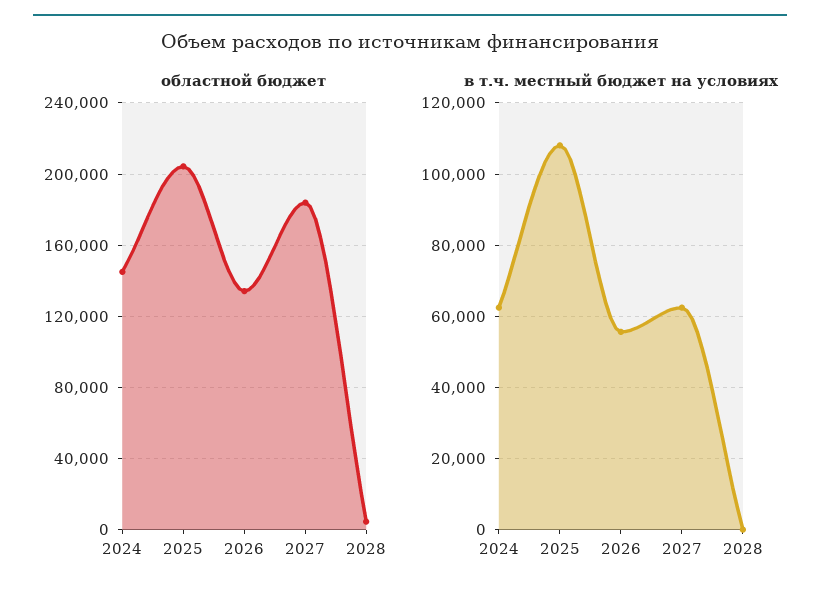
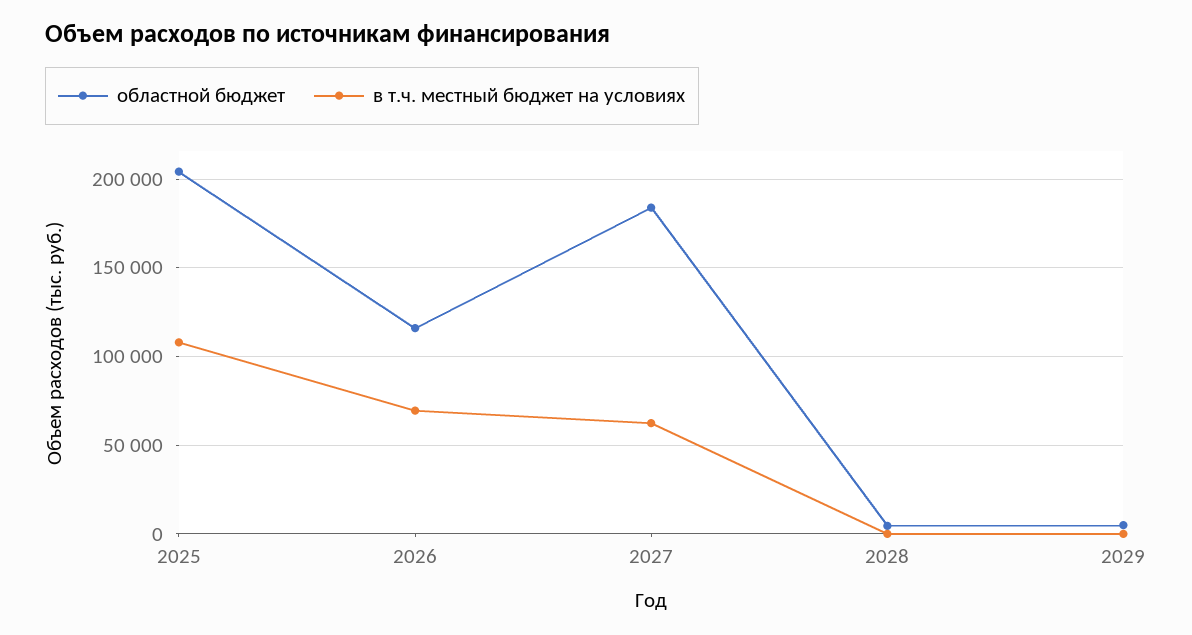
областной бюджет, 2024: 145000 -> none
областной бюджет, 2026: 135000 -> 115000
в т.ч. местный бюджет на условиях, 2024: 62000 -> none
в т.ч. местный бюджет на условиях, 2026: 56000 -> 70000
областной бюджет, 2029: none -> 5000
в т.ч. местный бюджет на условиях, 2029: none -> 0

